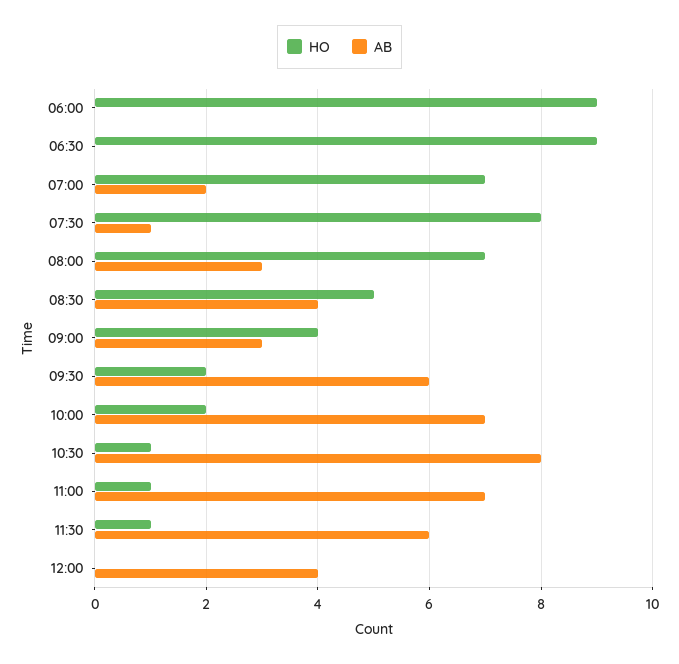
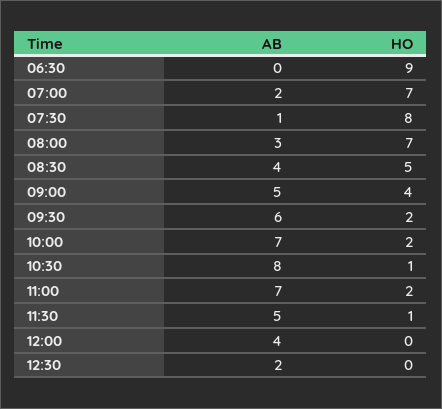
HO, 06:00: 9 -> none
AB, 06:00: 0 -> none
AB, 09:00: 3 -> 5
HO, 11:00: 1 -> 2
AB, 11:30: 6 -> 5
AB, 12:30: none -> 2
HO, 12:30: none -> 0

